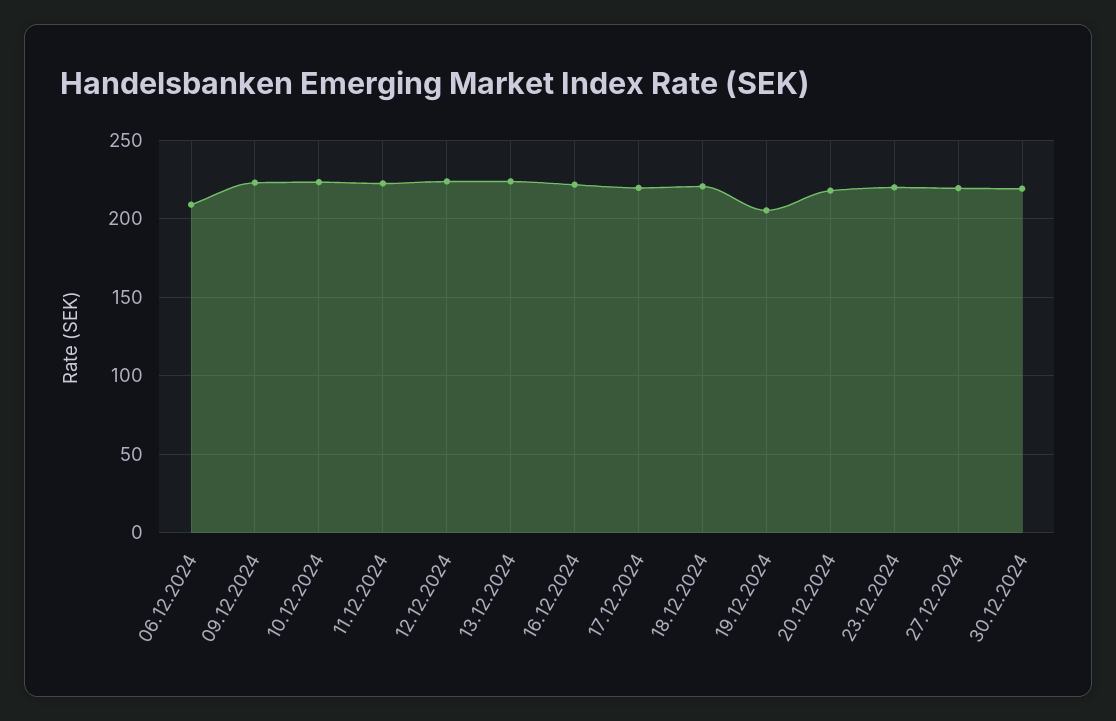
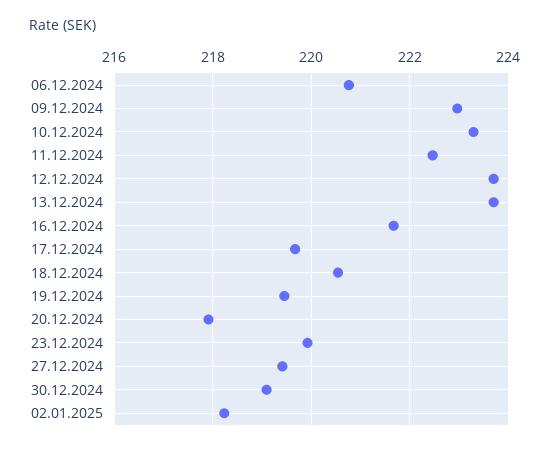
06.12.2024: 210 -> 220.8
19.12.2024: 205 -> 219.4
02.01.2025: none -> 218.2

